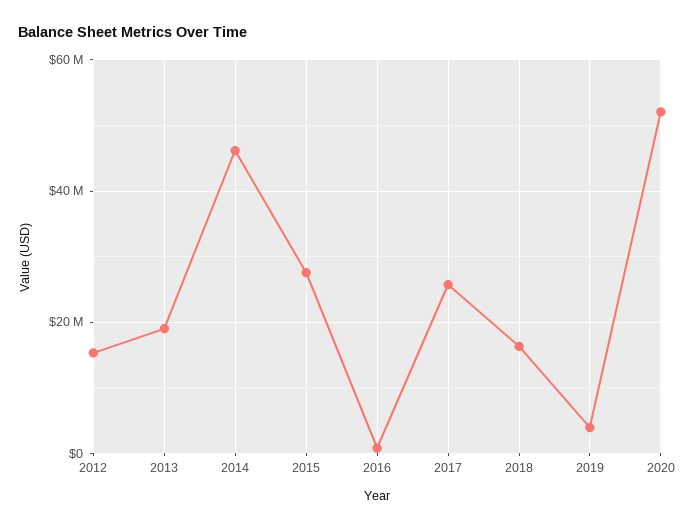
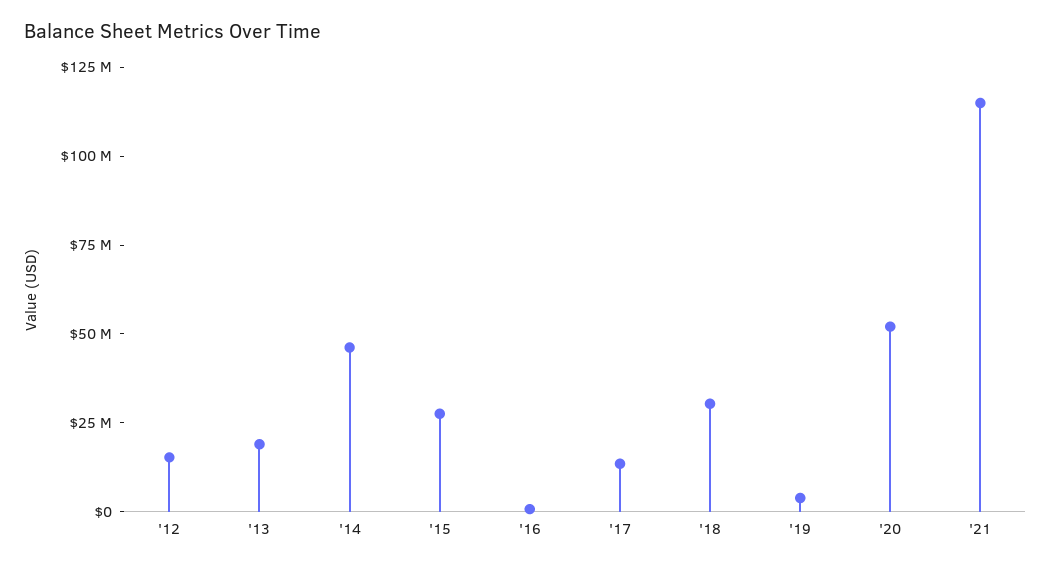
2017: 26000000 -> 15000000
2018: 16000000 -> 30000000
'21: none -> 115000000

